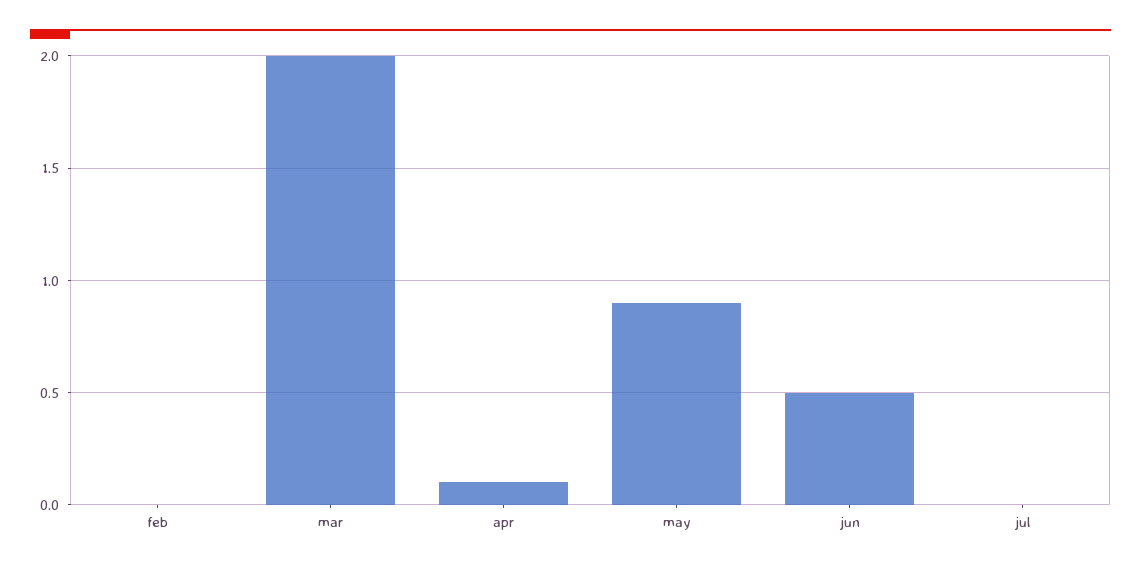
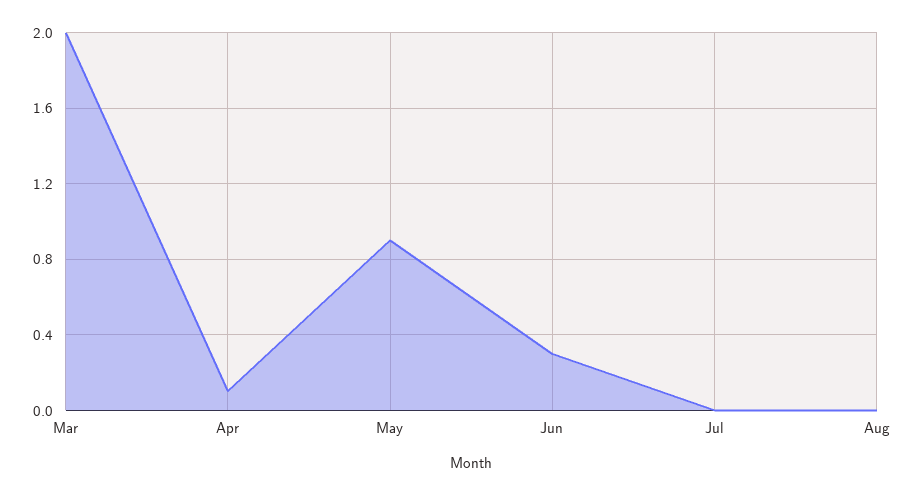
feb: 0 -> none
jun: 0.5 -> 0.3
Aug: none -> 0

